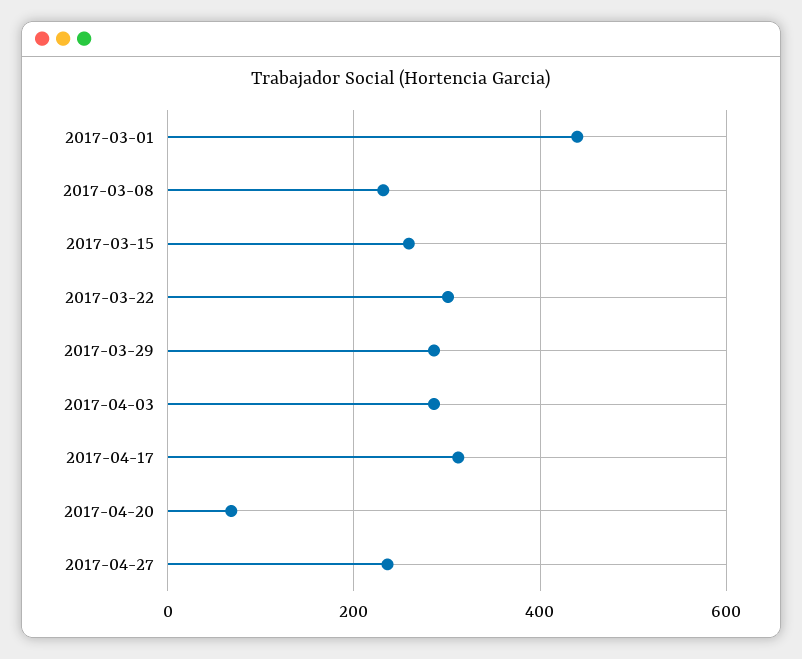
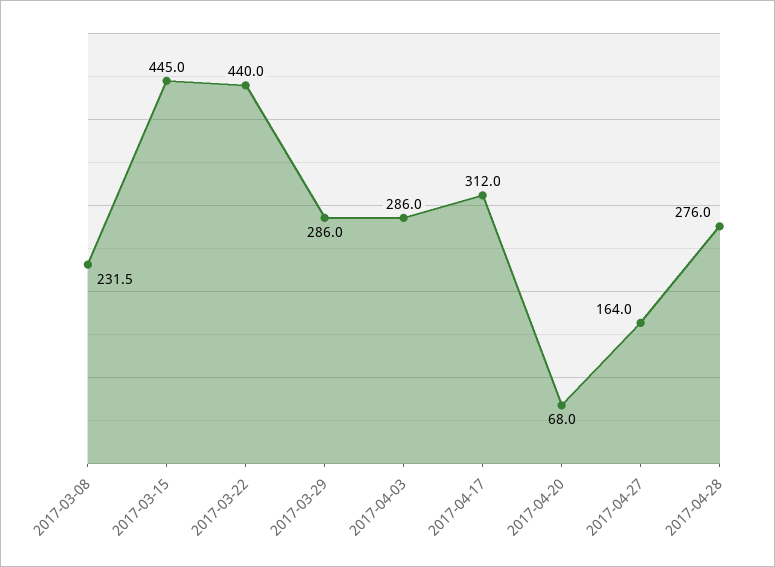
2017-03-01: 440 -> none
2017-03-15: 260 -> 445
2017-03-22: 300 -> 440
2017-04-27: 240 -> 164
2017-04-28: none -> 276

